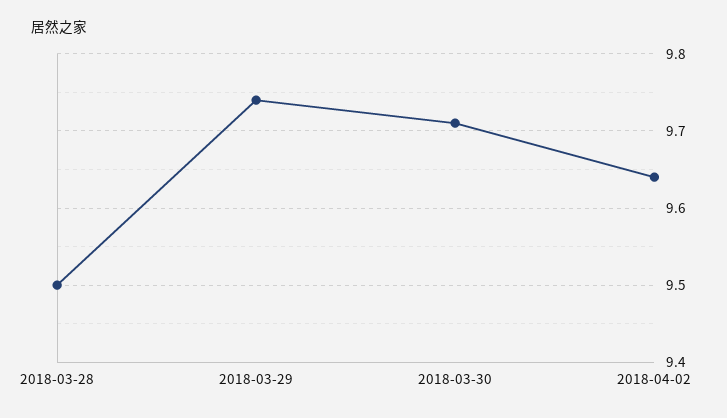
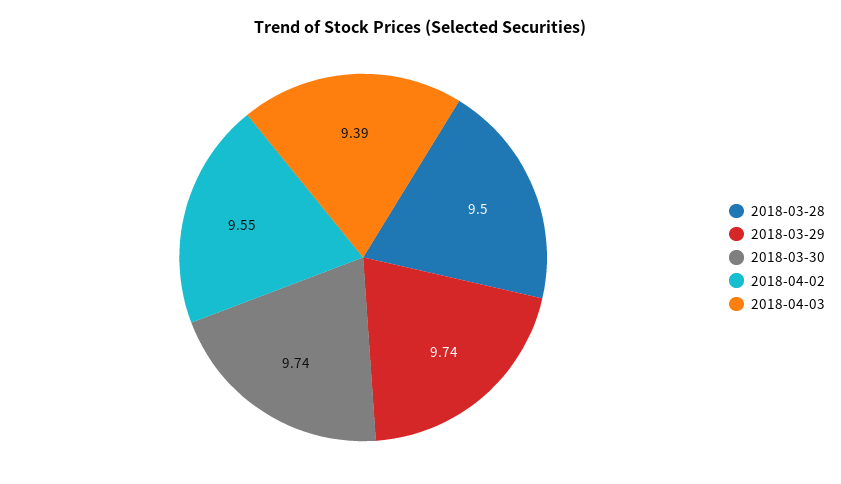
2018-03-30: 9.71 -> 9.74
2018-04-02: 9.64 -> 9.55
2018-04-03: none -> 9.39

